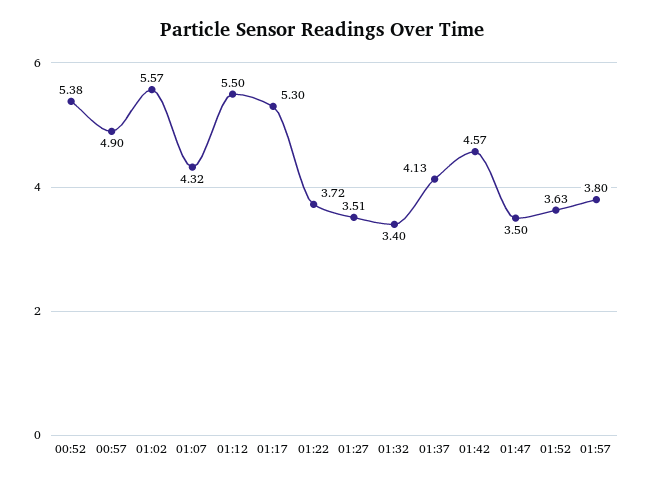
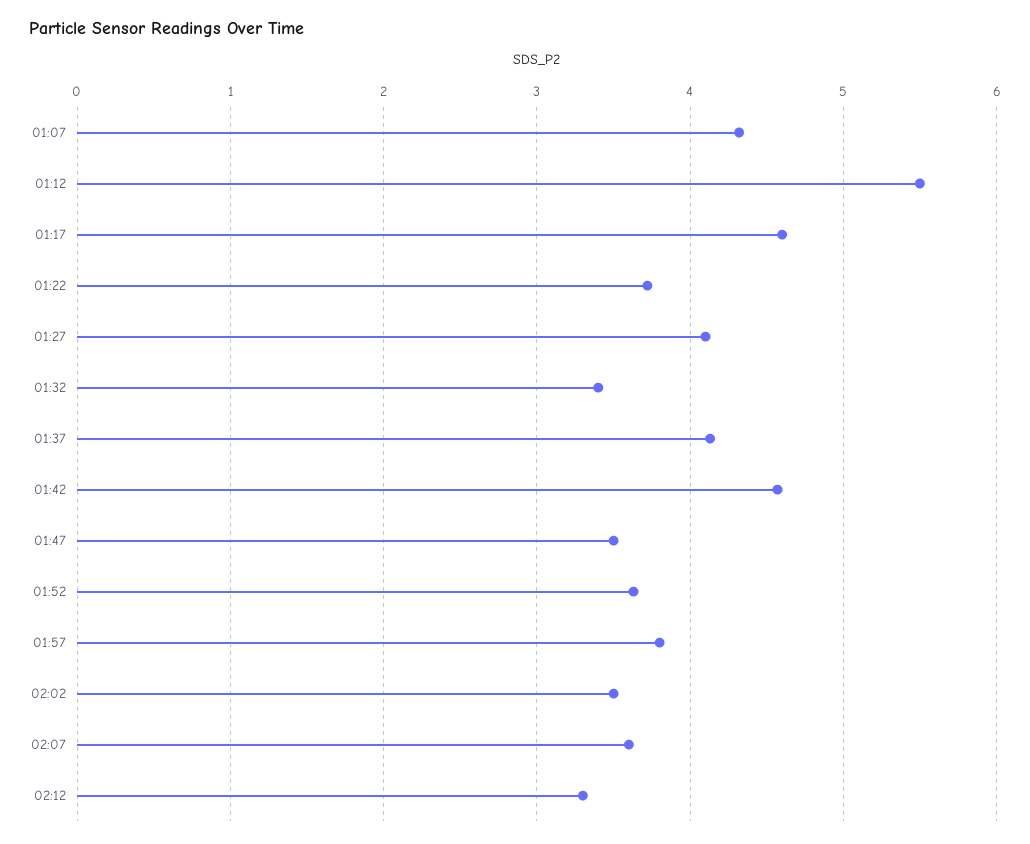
00:52: 5.38 -> none
00:57: 4.9 -> none
01:02: 5.57 -> none
01:17: 5.3 -> 4.6
01:27: 3.51 -> 4.1
02:02: none -> 3.5
02:07: none -> 3.6
02:12: none -> 3.3

